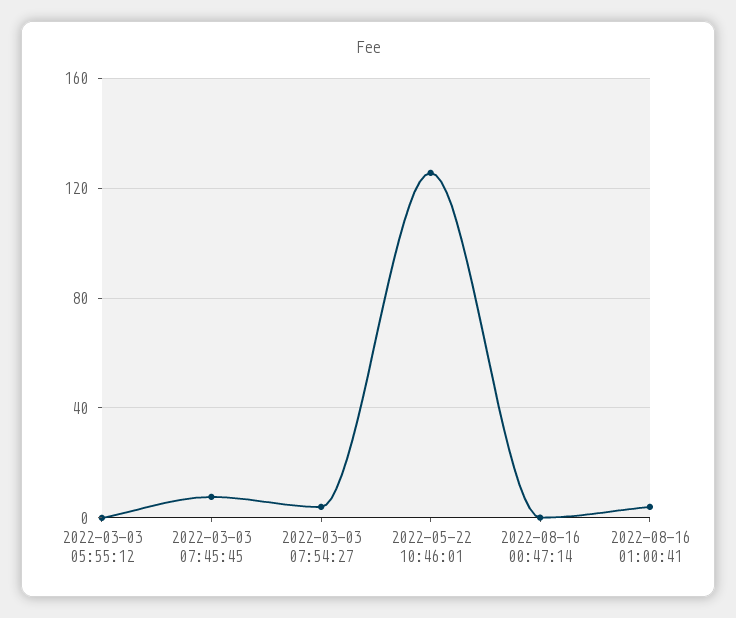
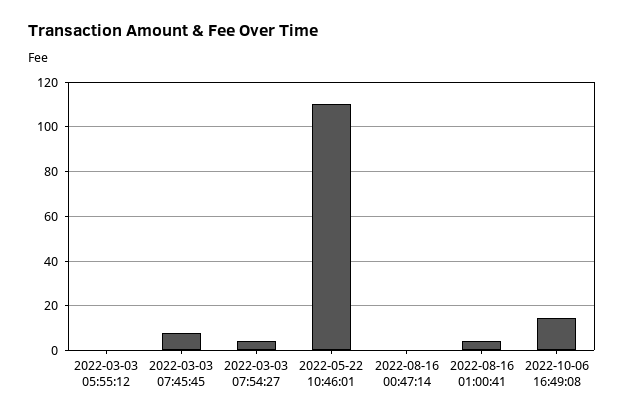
2022-05-22 10:46:01: 125 -> 110
2022-10-06 16:49:08: none -> 15

